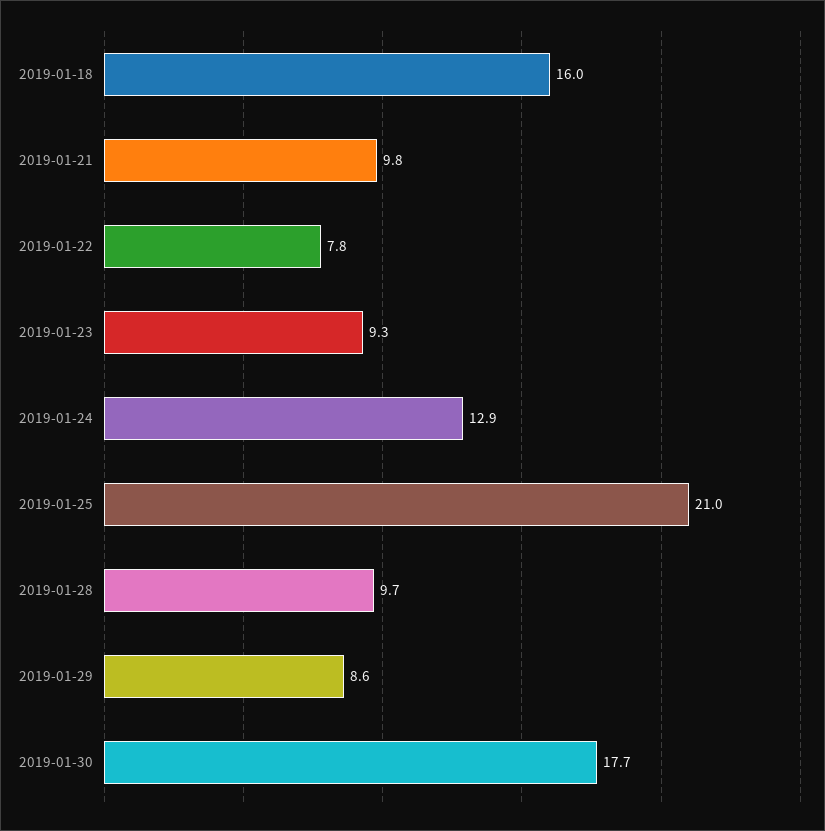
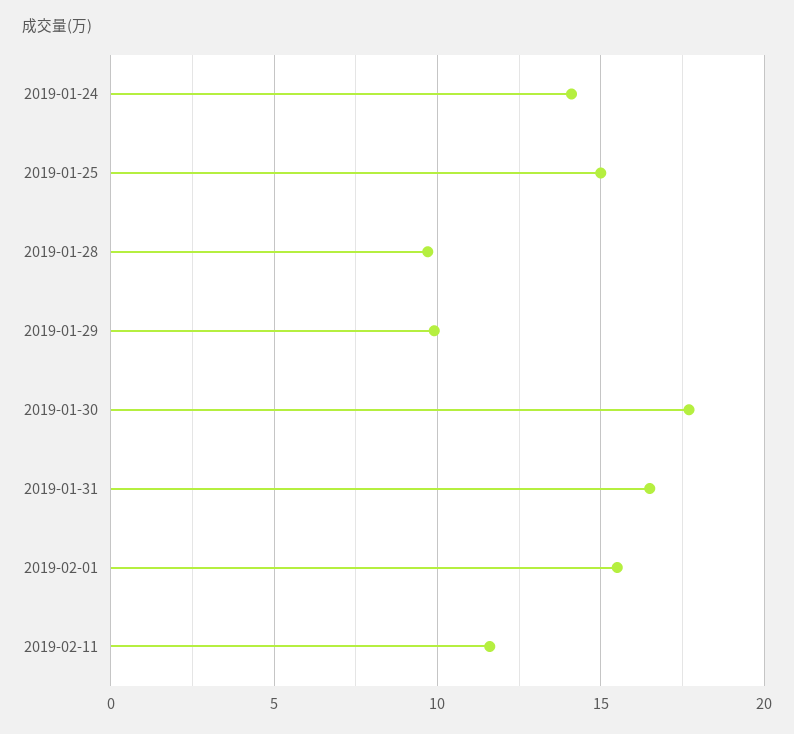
2019-01-18: 16 -> none
2019-01-21: 9.8 -> none
2019-01-22: 7.8 -> none
2019-01-23: 9.3 -> none
2019-01-24: 12.9 -> 14
2019-01-25: 21 -> 15
2019-01-29: 8.6 -> 10
2019-01-31: none -> 16.5
2019-02-01: none -> 15.5
2019-02-11: none -> 11.5

